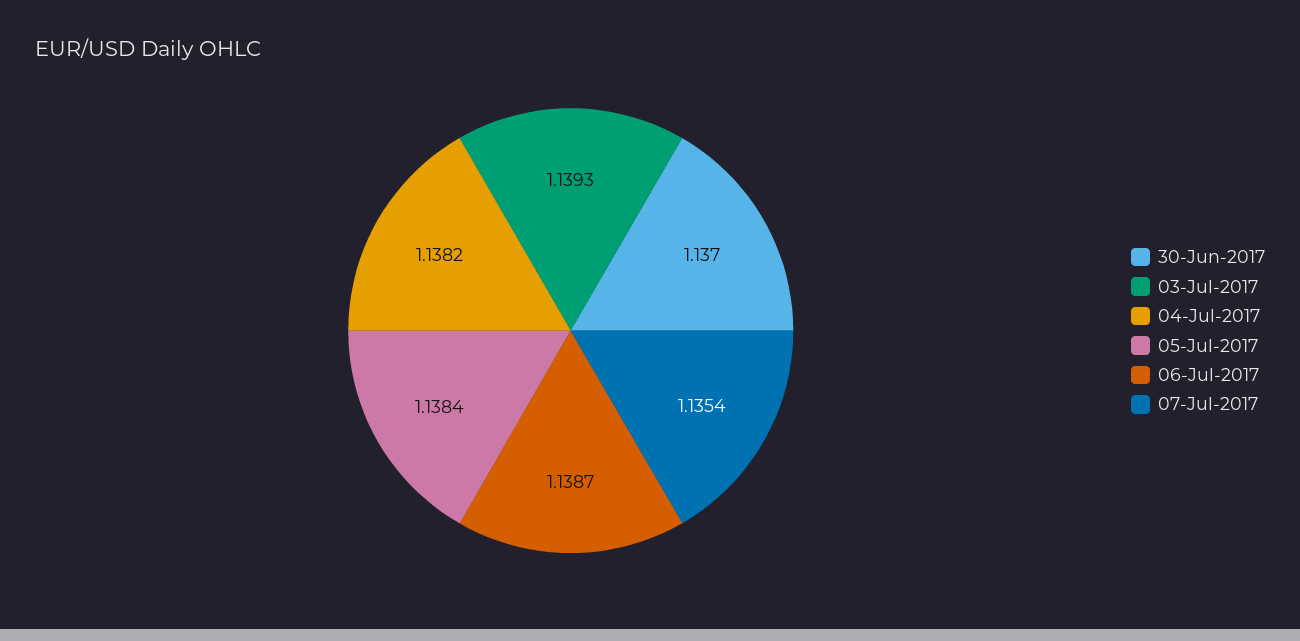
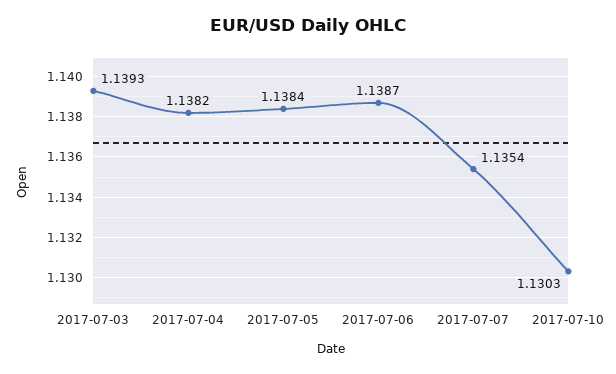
30-Jun-2017: 1.137 -> none
2017-07-10: none -> 1.1303

